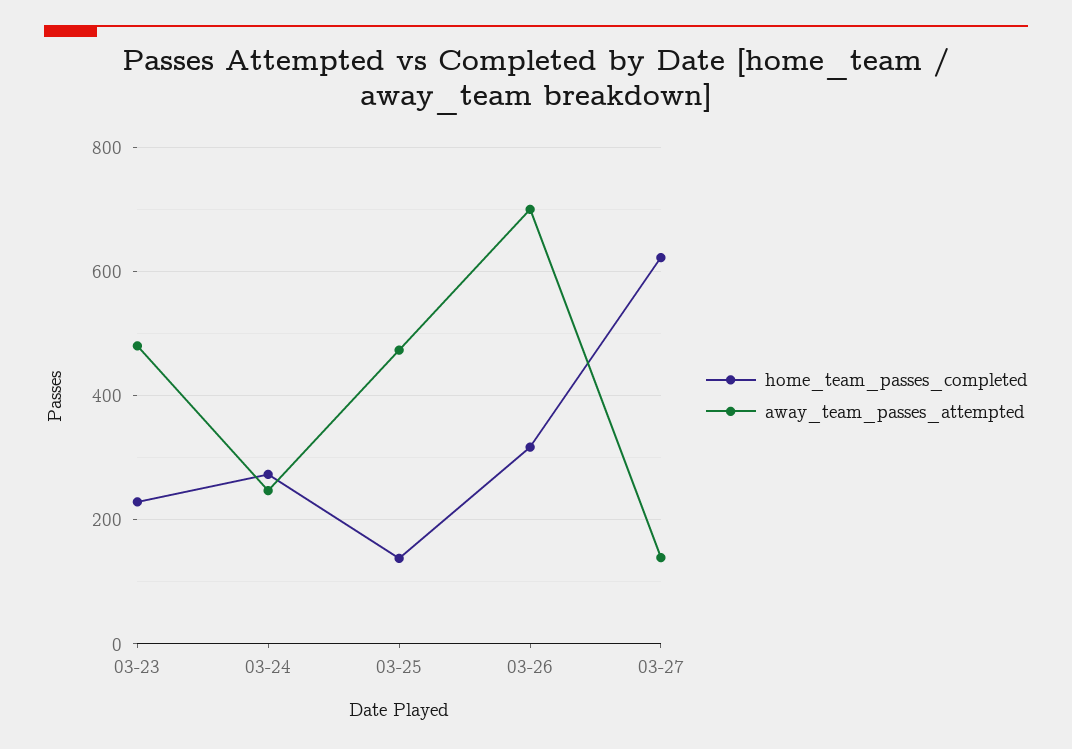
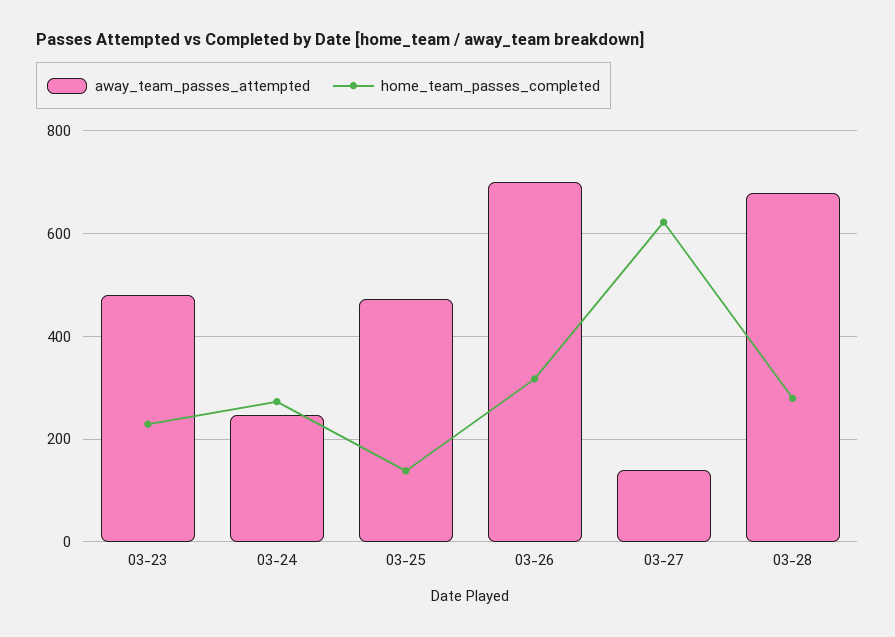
away_team_passes_attempted, 03-28: none -> 680
home_team_passes_completed, 03-28: none -> 280

